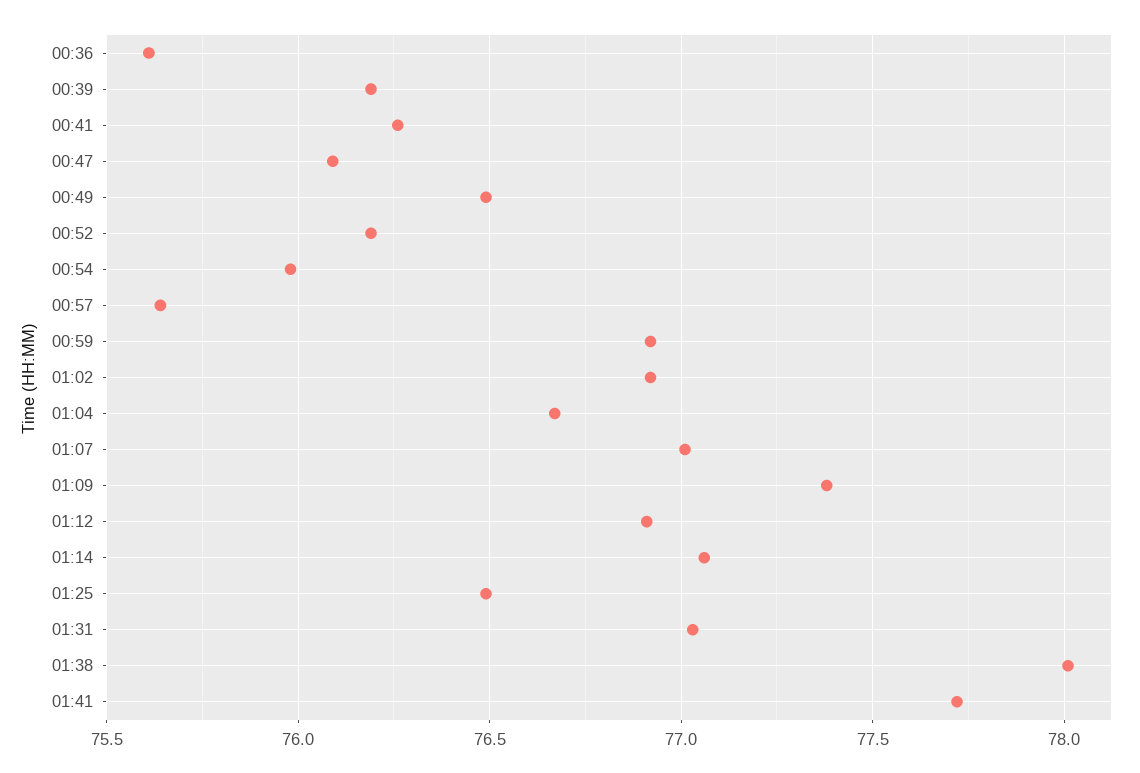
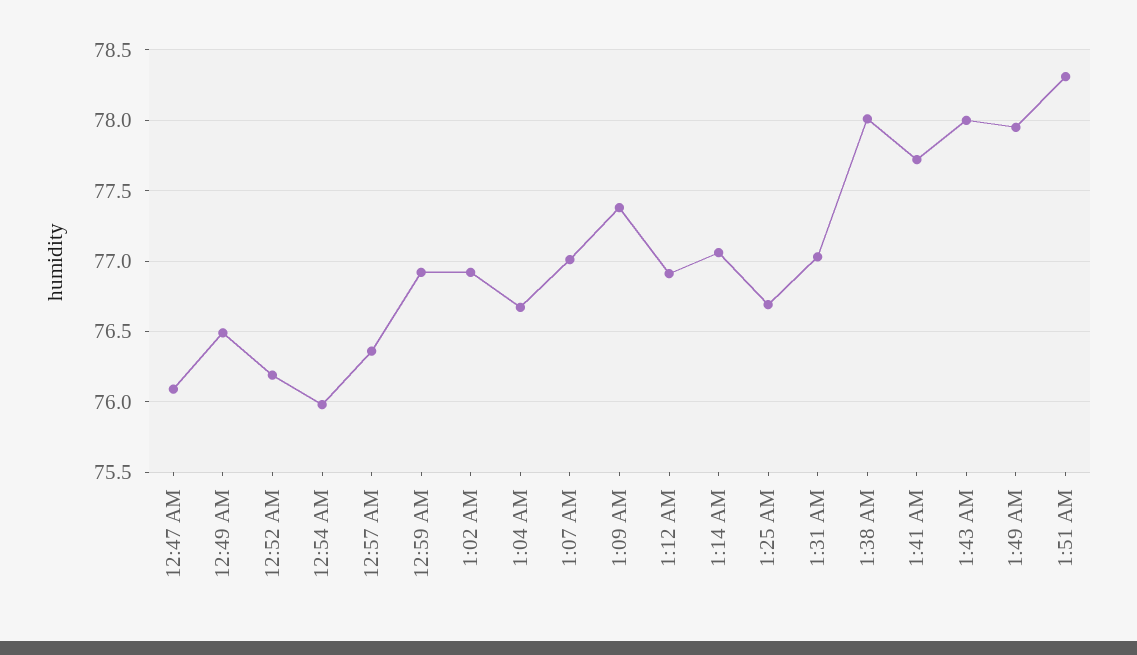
00:36: 75.6 -> none
00:39: 76.2 -> none
00:41: 76.25 -> none
00:57: 75.65 -> 76.35
01:25: 76.5 -> 76.7
1:43 AM: none -> 78
1:49 AM: none -> 77.95
1:51 AM: none -> 78.3

